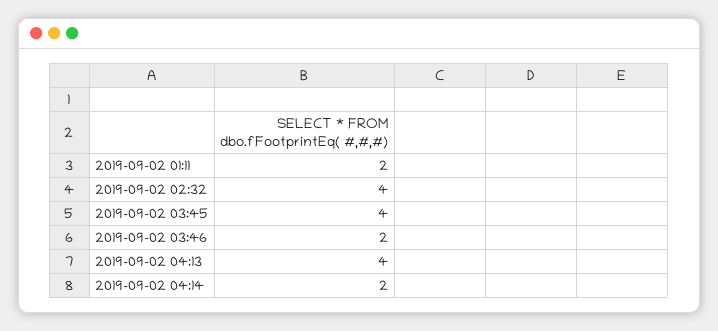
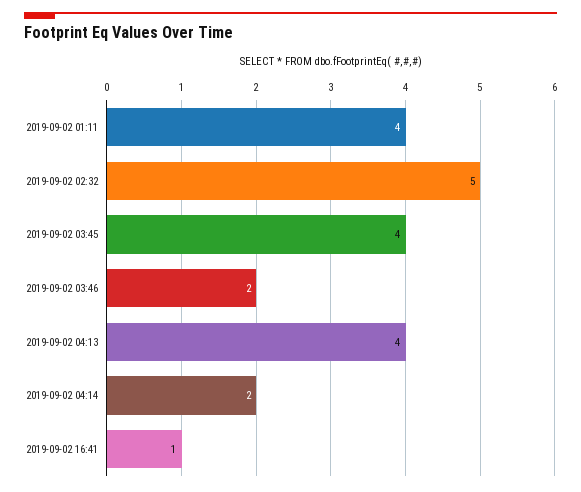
2019-09-02 01:11: 2 -> 4
2019-09-02 02:32: 4 -> 5
2019-09-02 16:41: none -> 1

